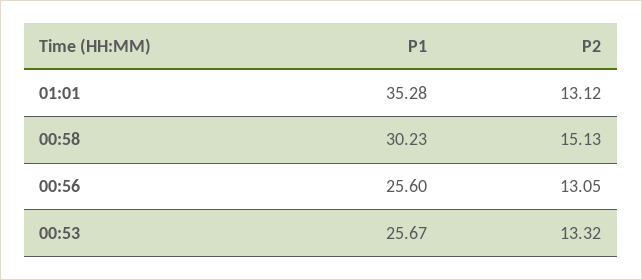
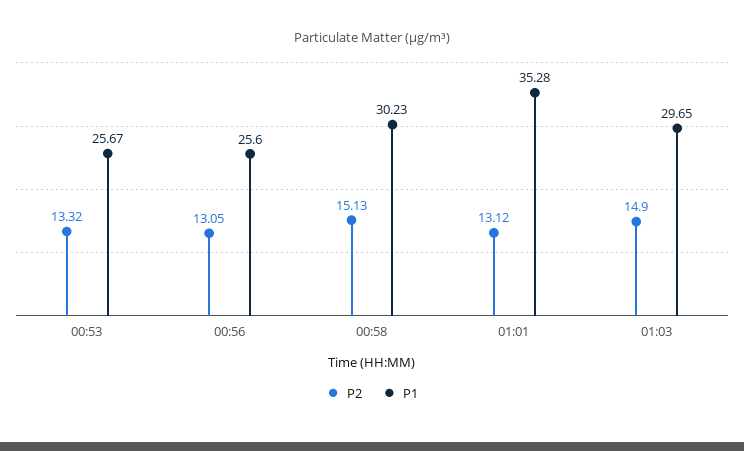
P2, 01:03: none -> 14.9
P1, 01:03: none -> 29.65

